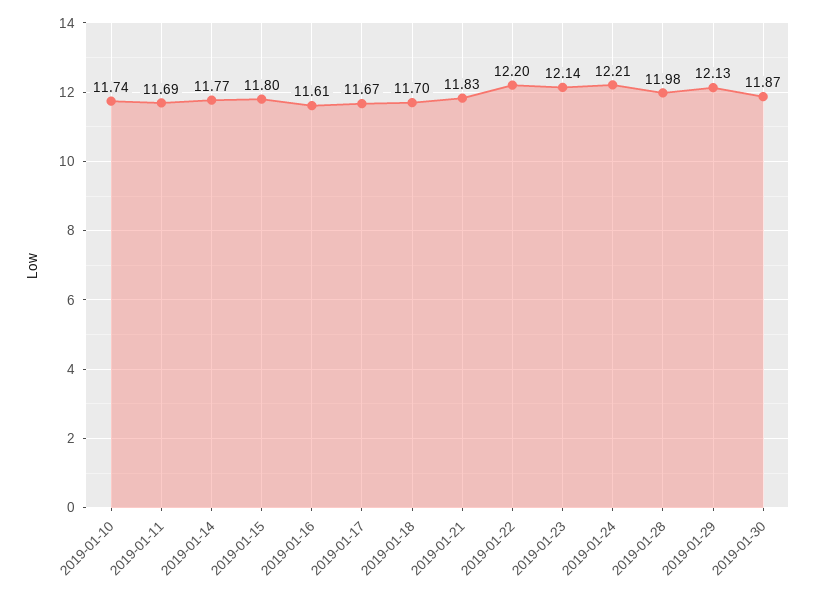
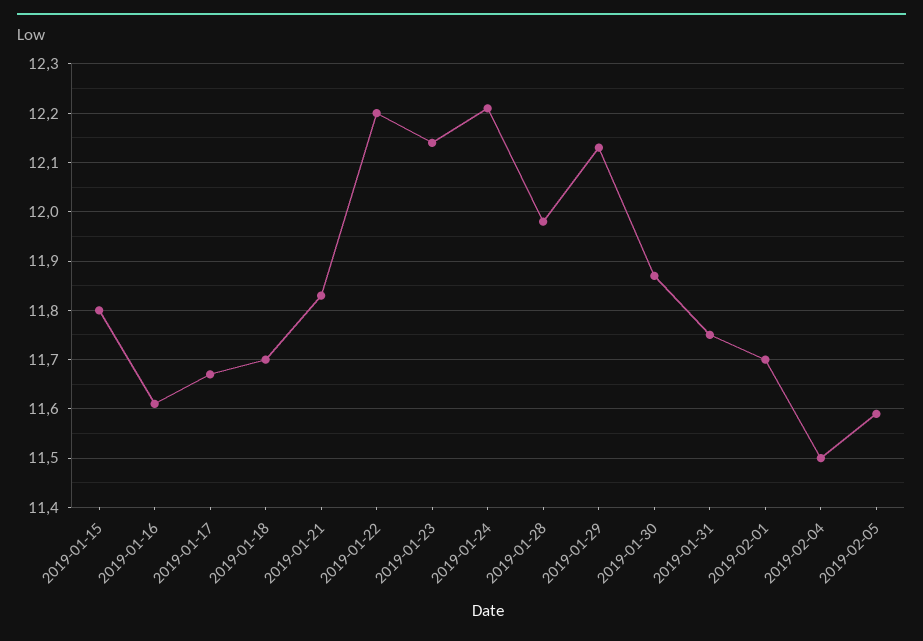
2019-01-10: 11.74 -> none
2019-01-11: 11.69 -> none
2019-01-14: 11.77 -> none
2019-01-31: none -> 11.75
2019-02-01: none -> 11.7
2019-02-04: none -> 11.5
2019-02-05: none -> 11.6

